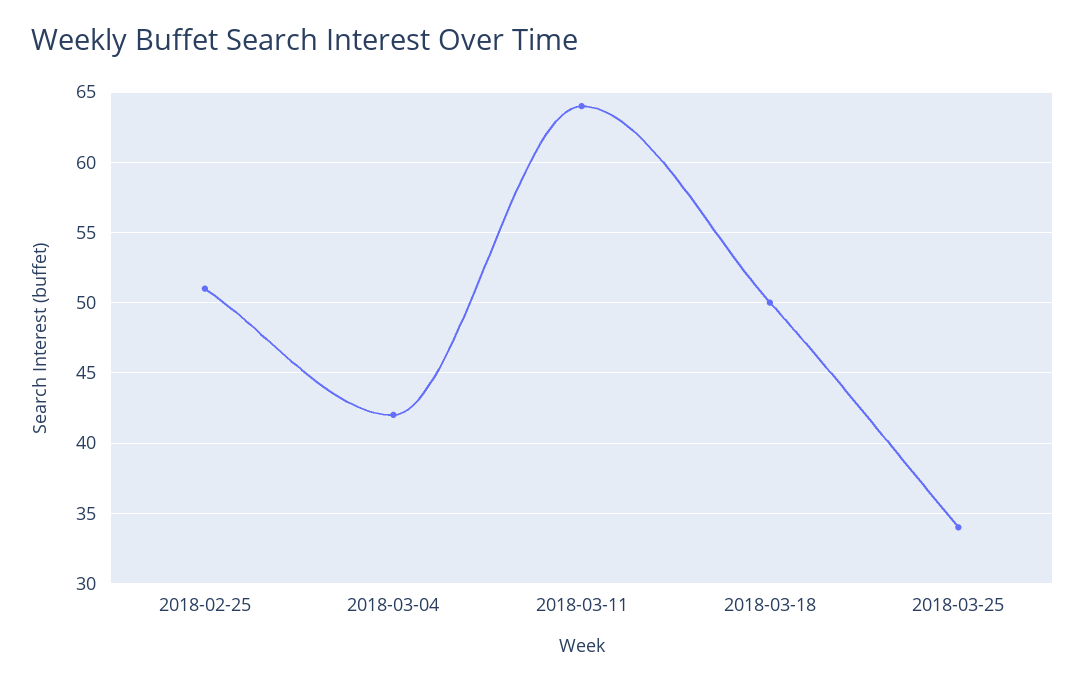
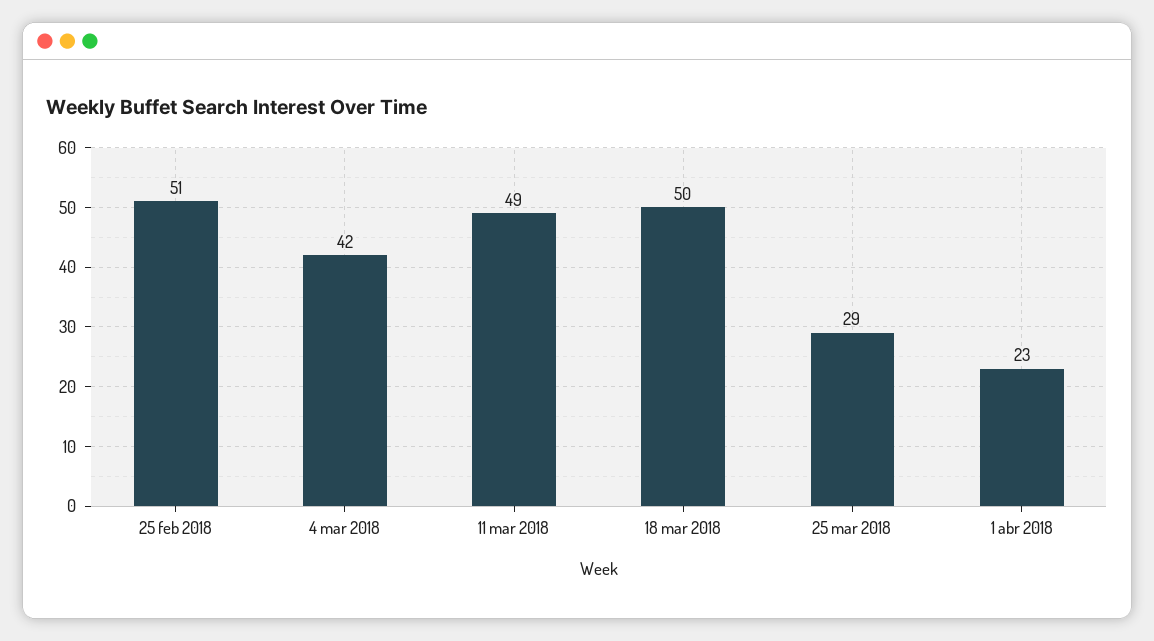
2018-03-11: 64 -> 49
2018-03-25: 34 -> 29
1 abr 2018: none -> 23

